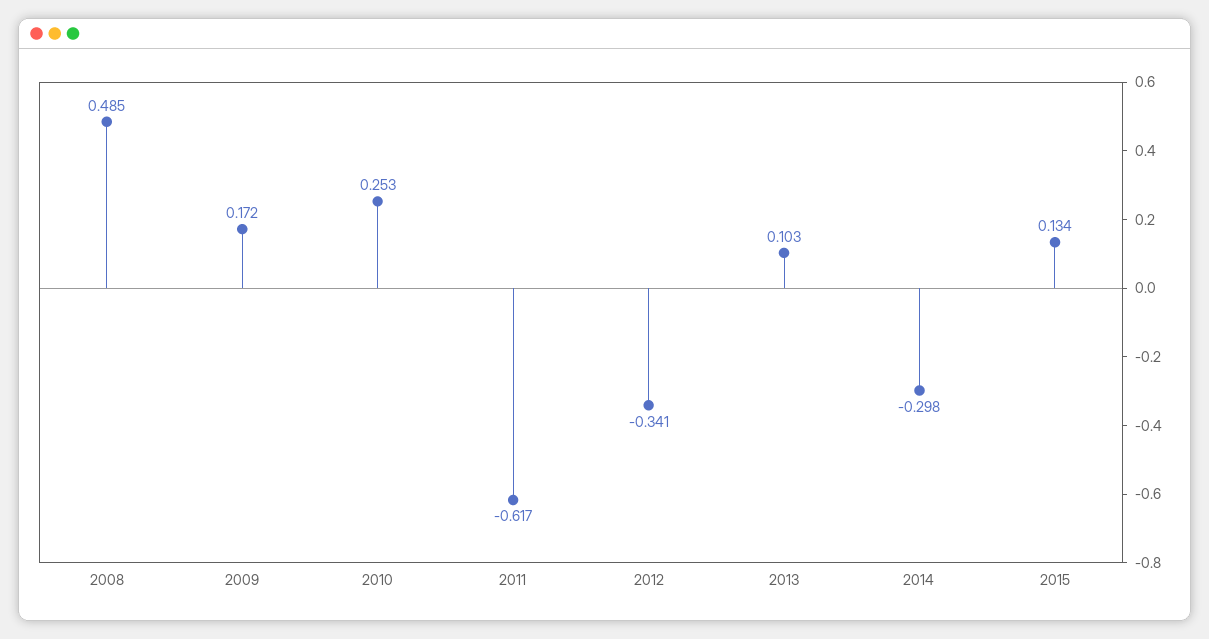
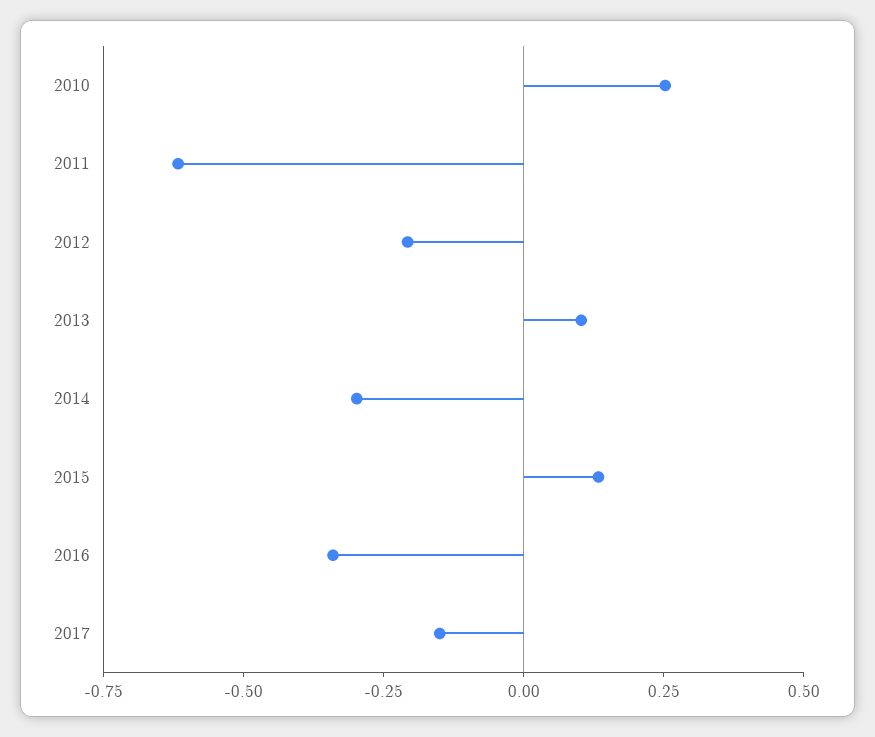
2008: 0.485 -> none
2009: 0.172 -> none
2012: -0.341 -> -0.2
2016: none -> -0.35
2017: none -> -0.15

